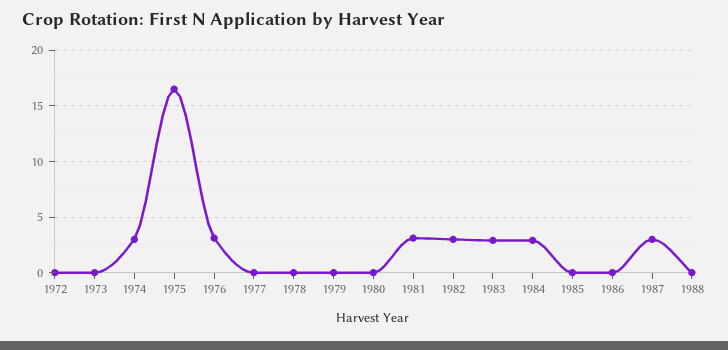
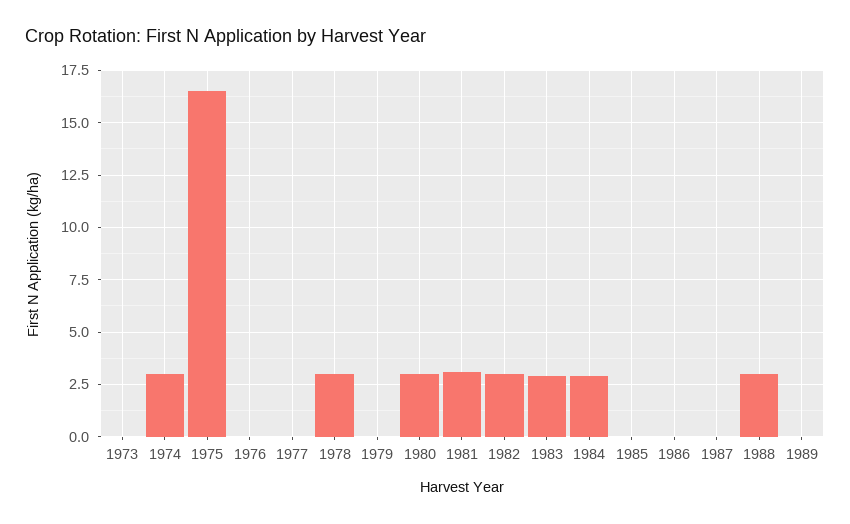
1972: 0 -> none
1976: 3 -> 0
1978: 0 -> 3
1980: 0 -> 3
1987: 3 -> 0
1988: 0 -> 3
1989: none -> 0

